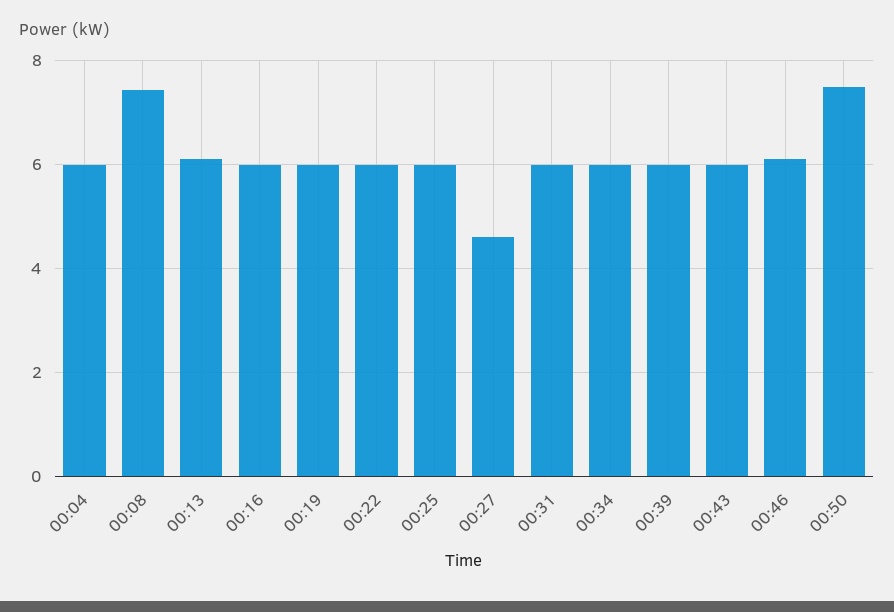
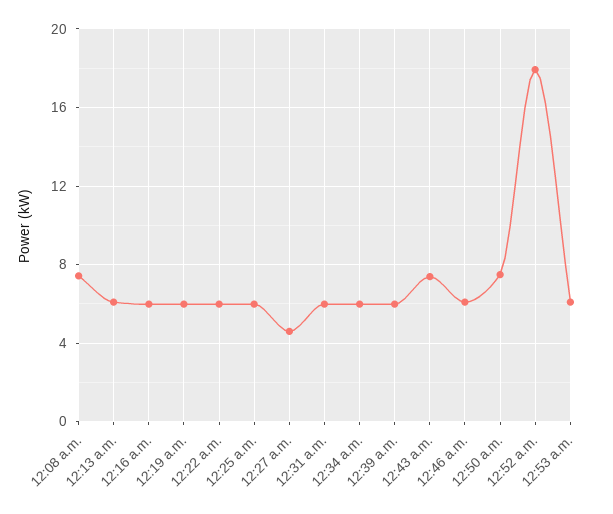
00:04: 6 -> none
00:43: 6 -> 7.5
12:52 a.m.: none -> 18
12:53 a.m.: none -> 6

